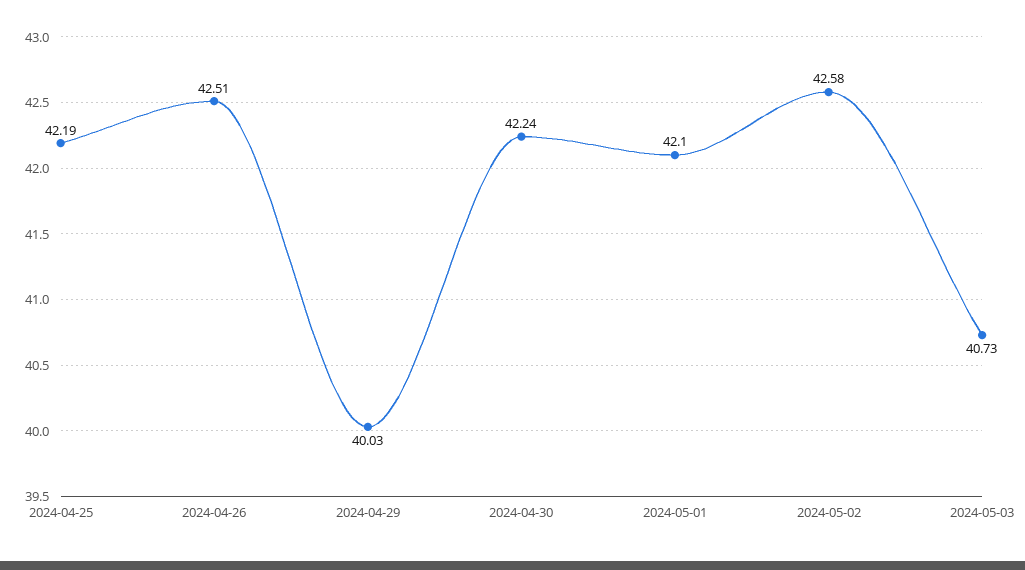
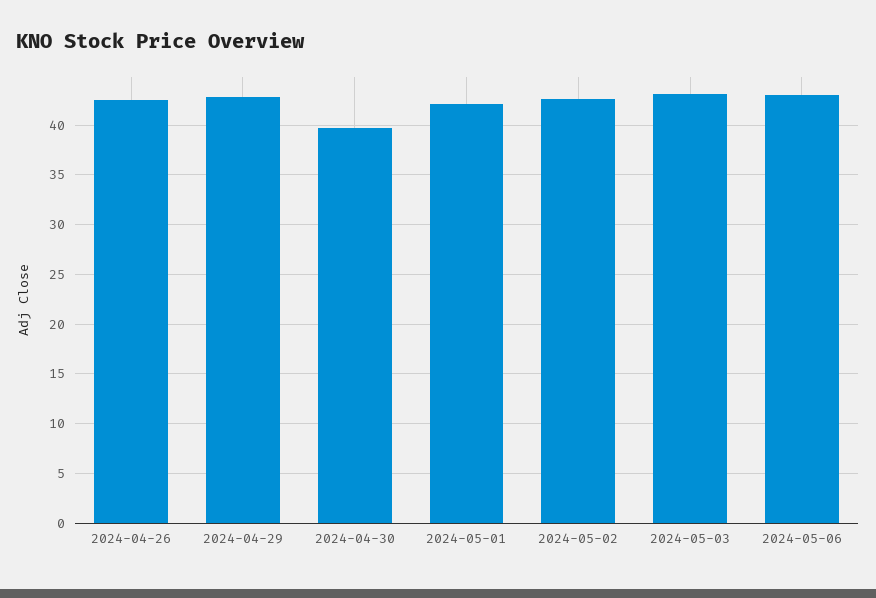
2024-04-25: 42.19 -> none
2024-04-29: 40.03 -> 43
2024-04-30: 42.24 -> 40
2024-05-03: 40.73 -> 43
2024-05-06: none -> 43

